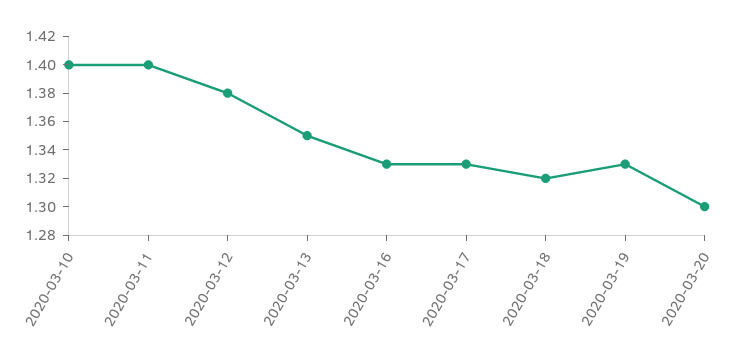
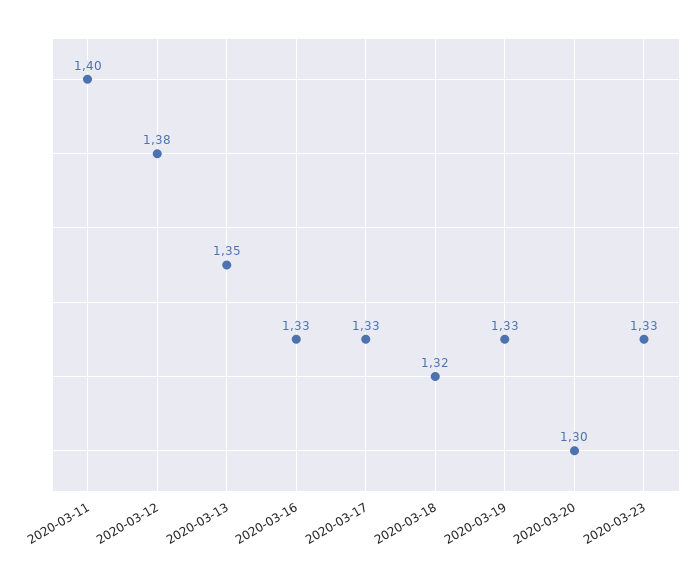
2020-03-10: 1.4 -> none
2020-03-23: none -> 1.33

